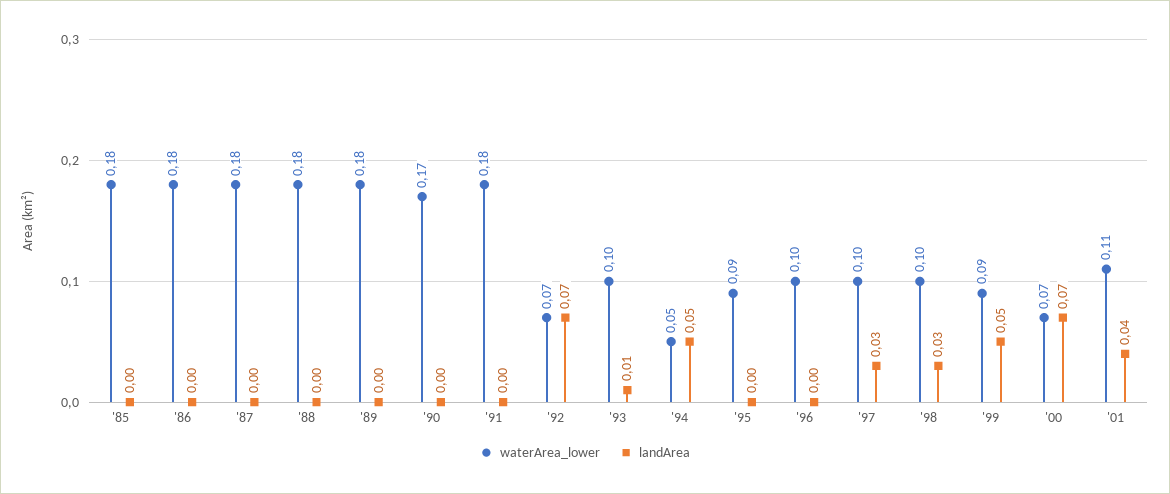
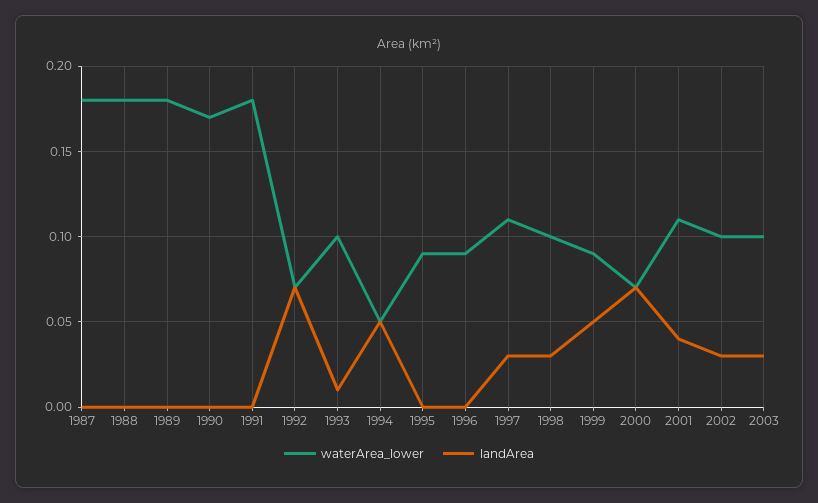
waterArea_lower, '85: 0.18 -> none
landArea, '85: 0 -> none
waterArea_lower, '86: 0.18 -> none
landArea, '86: 0 -> none
waterArea_lower, '96: 0.1 -> 0.09
waterArea_lower, '97: 0.1 -> 0.11
waterArea_lower, 2002: none -> 0.1
landArea, 2002: none -> 0.03
waterArea_lower, 2003: none -> 0.1
landArea, 2003: none -> 0.03

